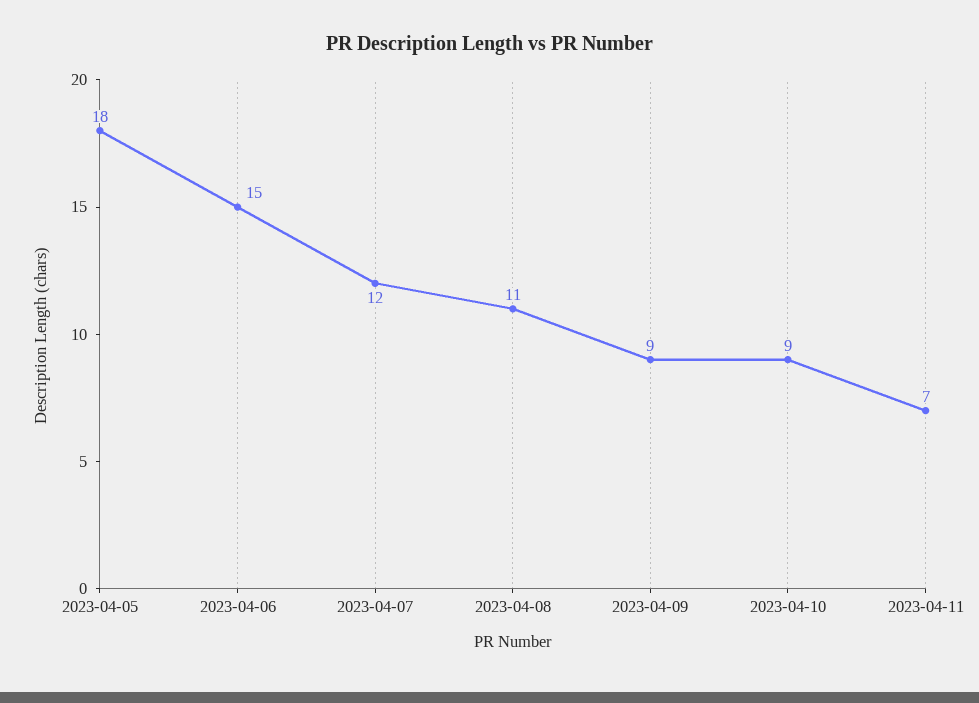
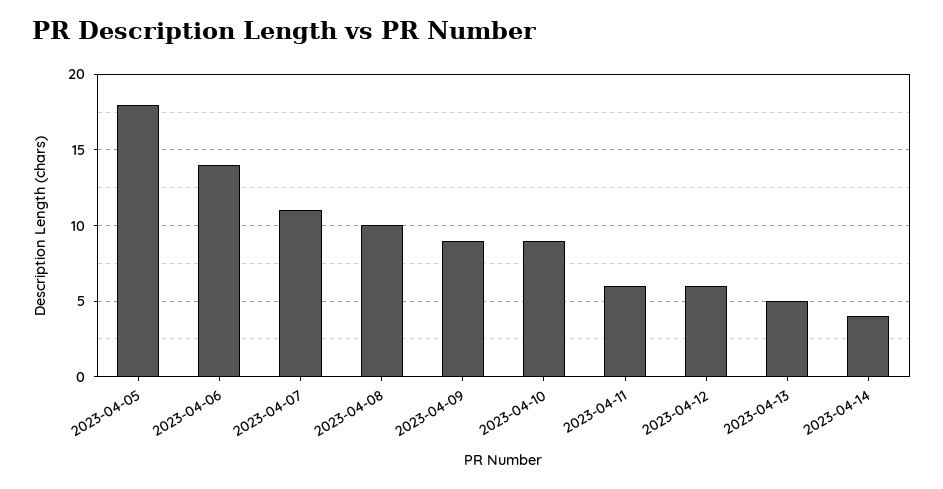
2023-04-06: 15 -> 14
2023-04-07: 12 -> 11
2023-04-08: 11 -> 10
2023-04-11: 7 -> 6
2023-04-12: none -> 6
2023-04-13: none -> 5
2023-04-14: none -> 4

